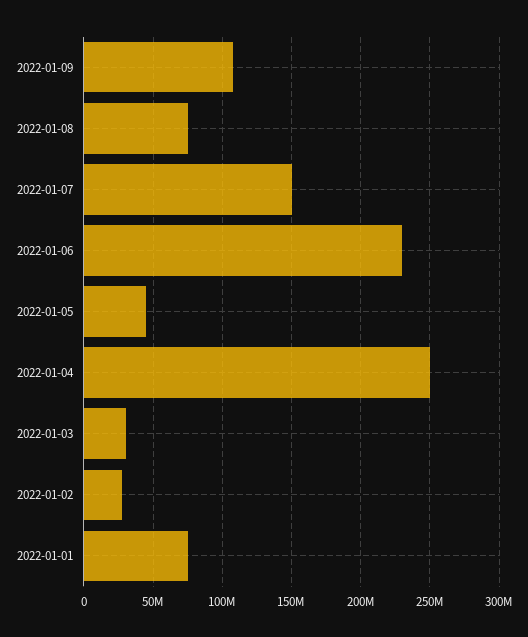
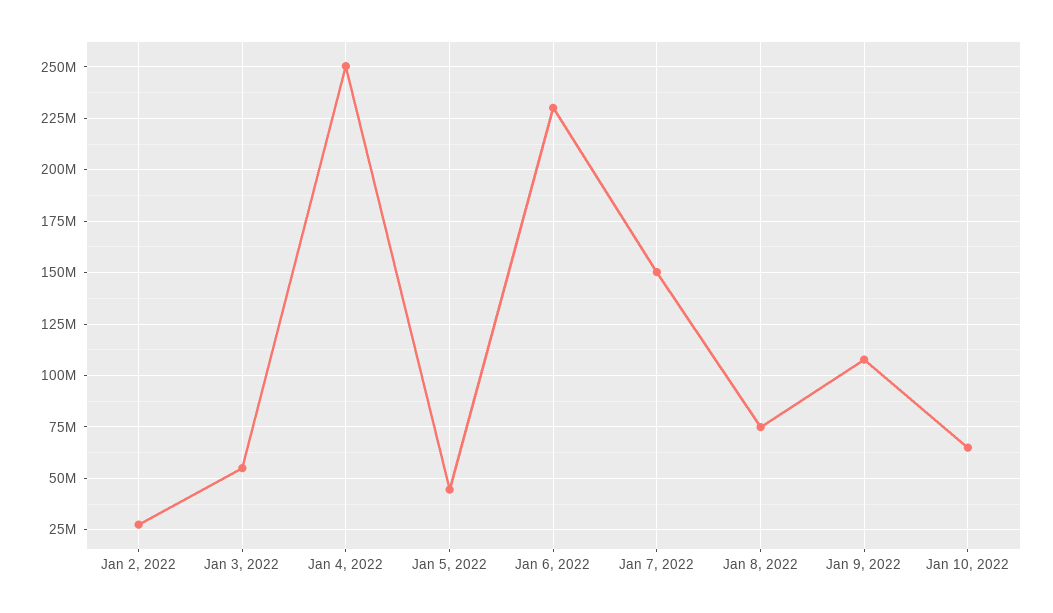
2022-01-03: 30000000 -> 55000000
2022-01-01: 75000000 -> none
Jan 10, 2022: none -> 65000000

